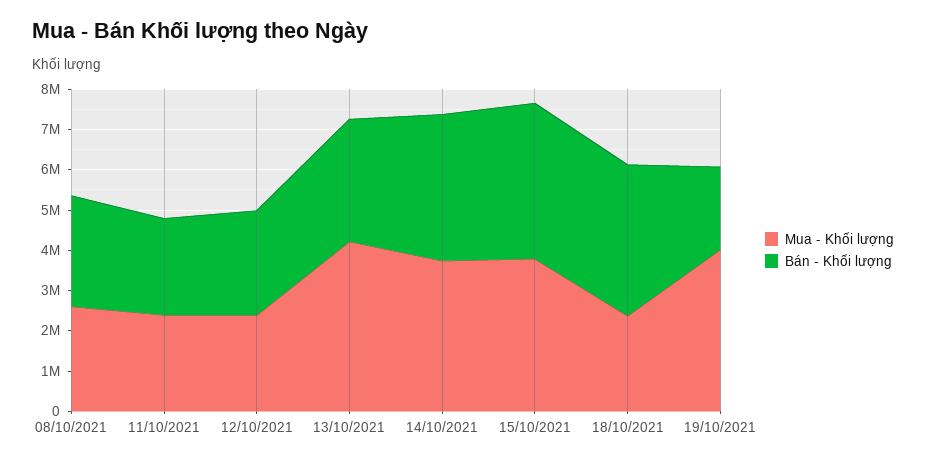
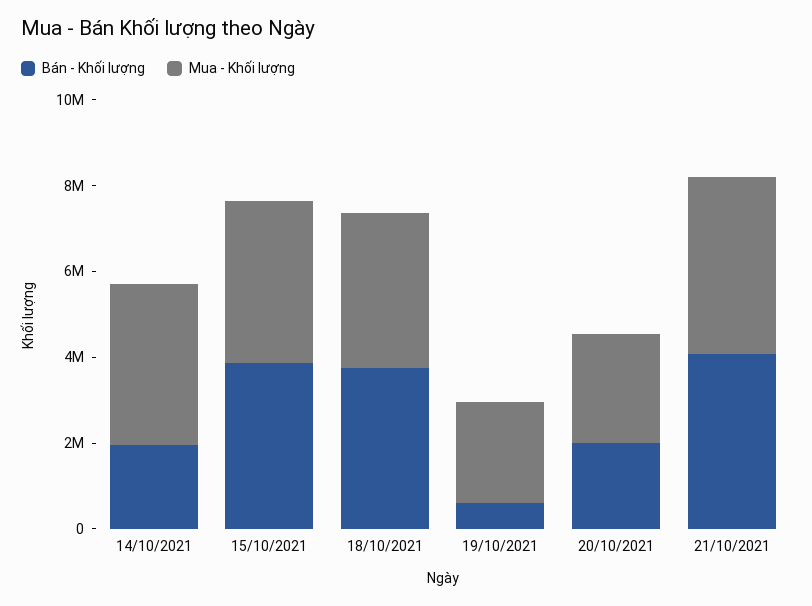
Mua - Khối lượng, 08/10/2021: 2600000 -> none
Bán - Khối lượng, 08/10/2021: 2800000 -> none
Mua - Khối lượng, 11/10/2021: 2400000 -> none
Bán - Khối lượng, 11/10/2021: 2400000 -> none
Mua - Khối lượng, 12/10/2021: 2400000 -> none
Bán - Khối lượng, 12/10/2021: 2600000 -> none
Mua - Khối lượng, 13/10/2021: 4200000 -> none
Bán - Khối lượng, 13/10/2021: 3000000 -> none
Bán - Khối lượng, 14/10/2021: 3600000 -> 2000000
Mua - Khối lượng, 18/10/2021: 2400000 -> 3500000
Mua - Khối lượng, 19/10/2021: 4000000 -> 2500000
Bán - Khối lượng, 19/10/2021: 2000000 -> 500000
Bán - Khối lượng, 20/10/2021: none -> 2000000
Mua - Khối lượng, 20/10/2021: none -> 2500000
Bán - Khối lượng, 21/10/2021: none -> 4000000
Mua - Khối lượng, 21/10/2021: none -> 4000000

